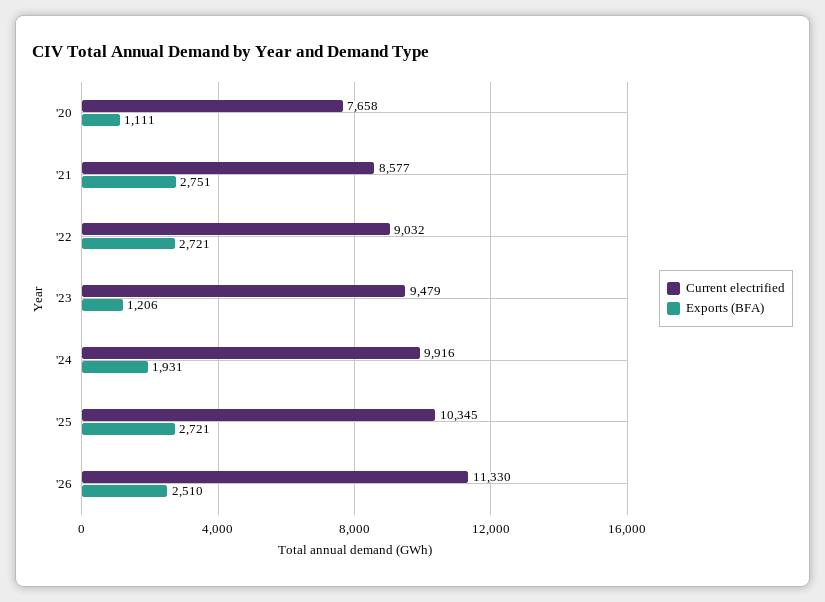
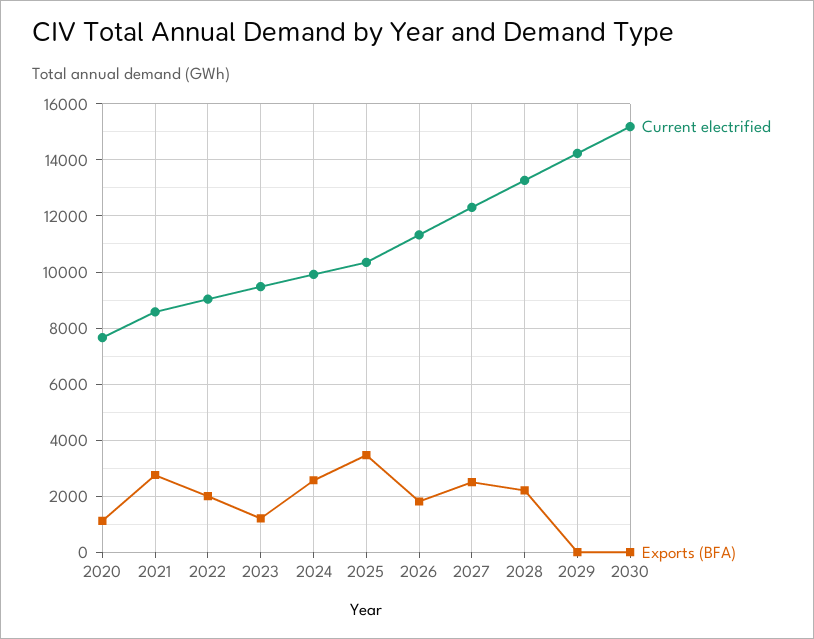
Exports (BFA), '22: 2721 -> 2000
Exports (BFA), '24: 1931 -> 2500
Exports (BFA), '25: 2721 -> 3500
Exports (BFA), '26: 2510 -> 1750
Current electrified, 2027: none -> 12250
Exports (BFA), 2027: none -> 2500
Current electrified, 2028: none -> 13250
Exports (BFA), 2028: none -> 2250
Current electrified, 2029: none -> 14250
Exports (BFA), 2029: none -> 0
Current electrified, 2030: none -> 15250
Exports (BFA), 2030: none -> 0

